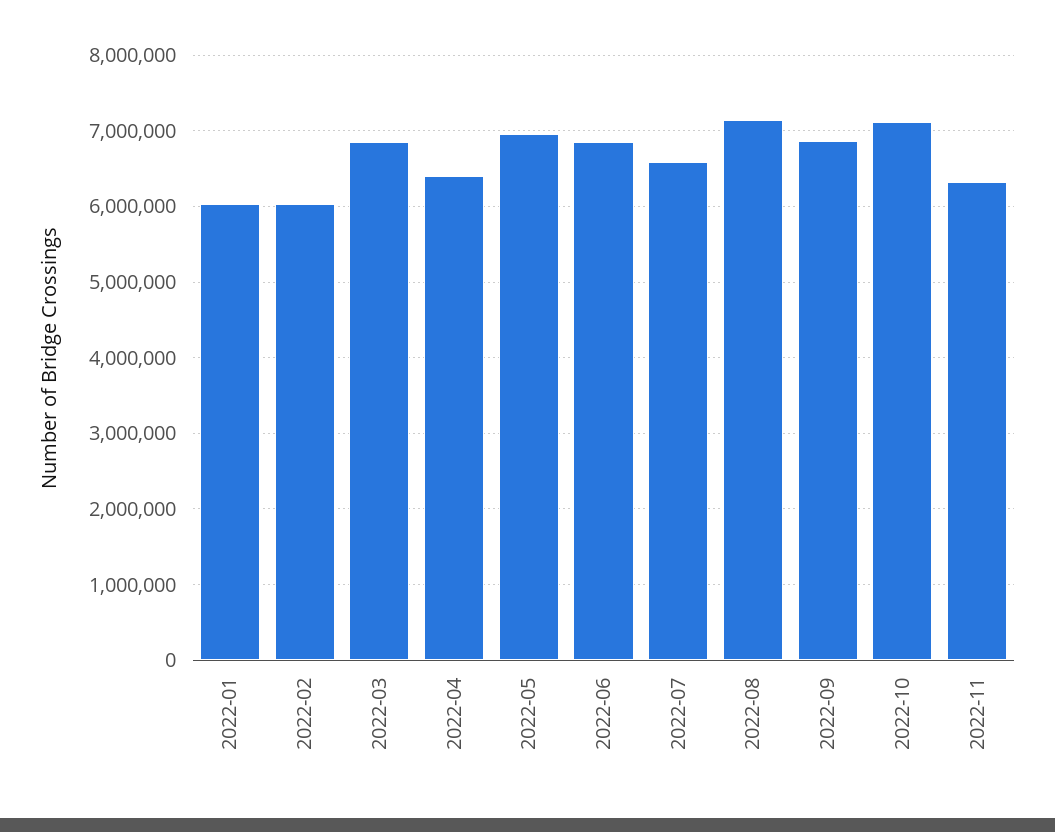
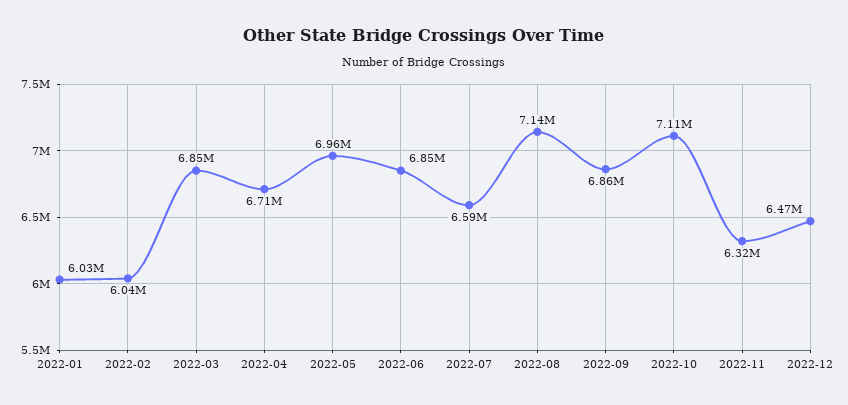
2022-04: 6400000 -> 6710000
2022-12: none -> 6470000

